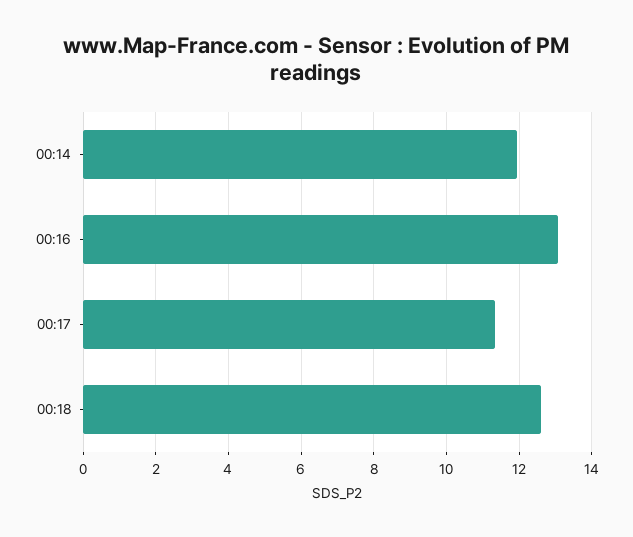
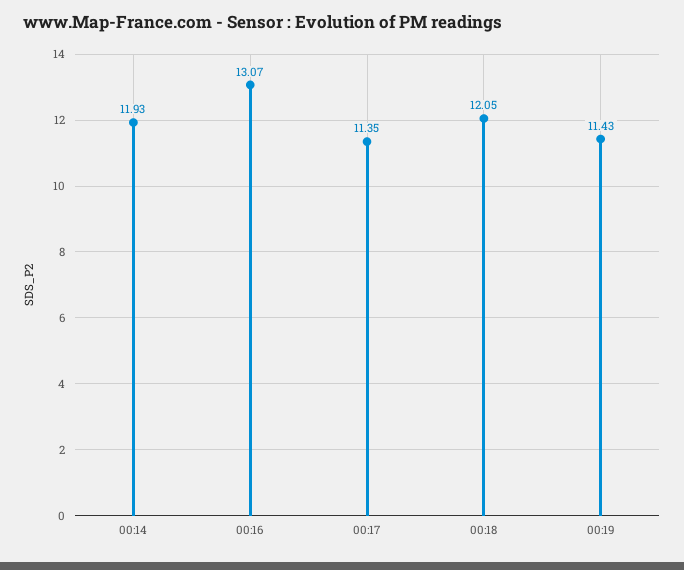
00:18: 12.6 -> 12.05
00:19: none -> 11.43

